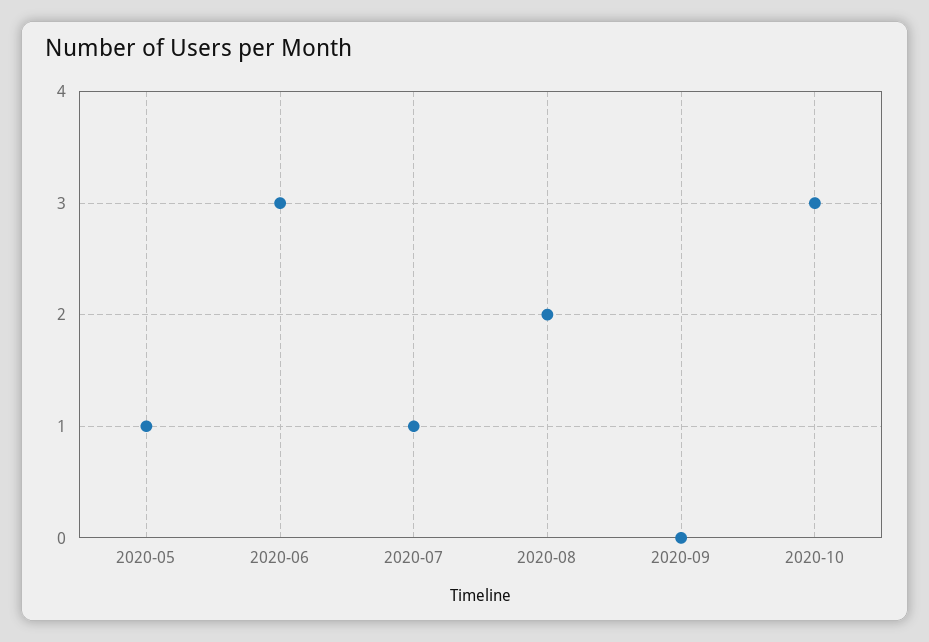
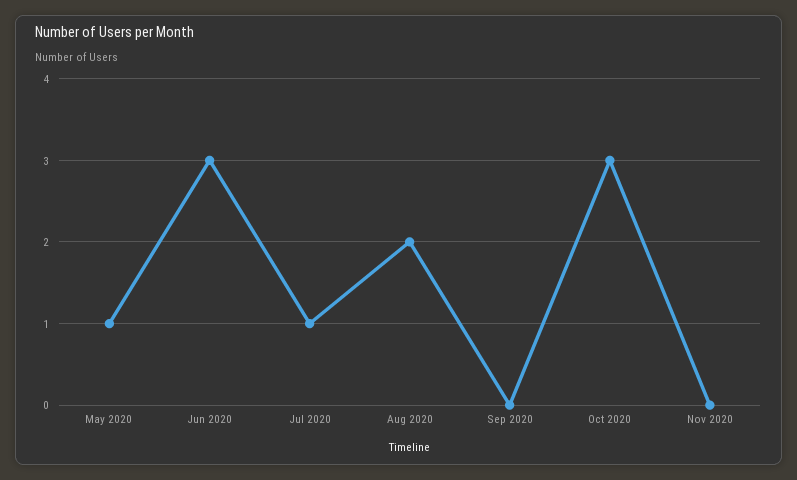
Nov 2020: none -> 0

